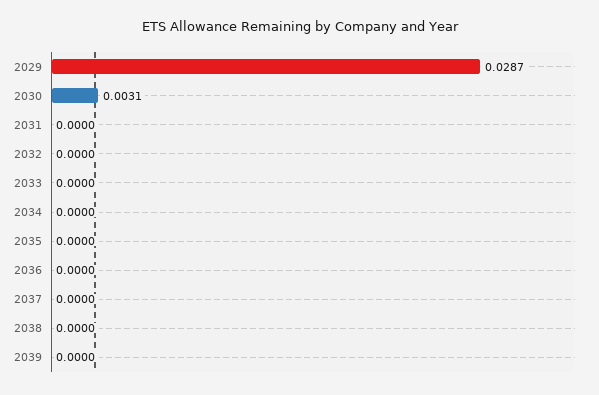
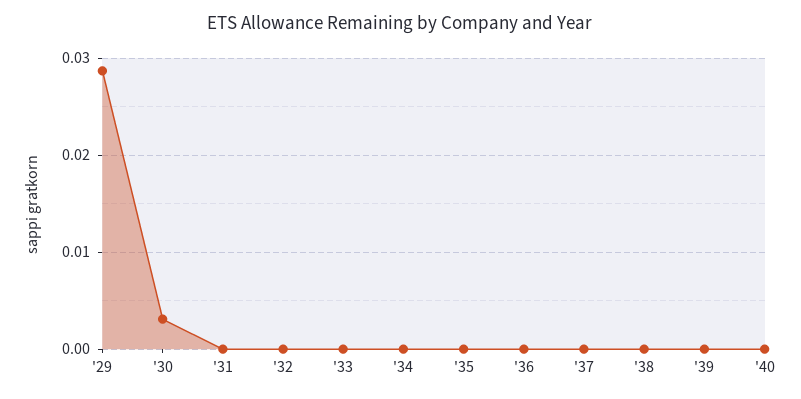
'40: none -> 0

